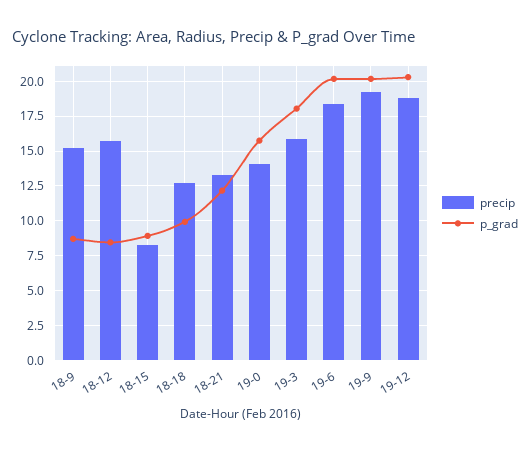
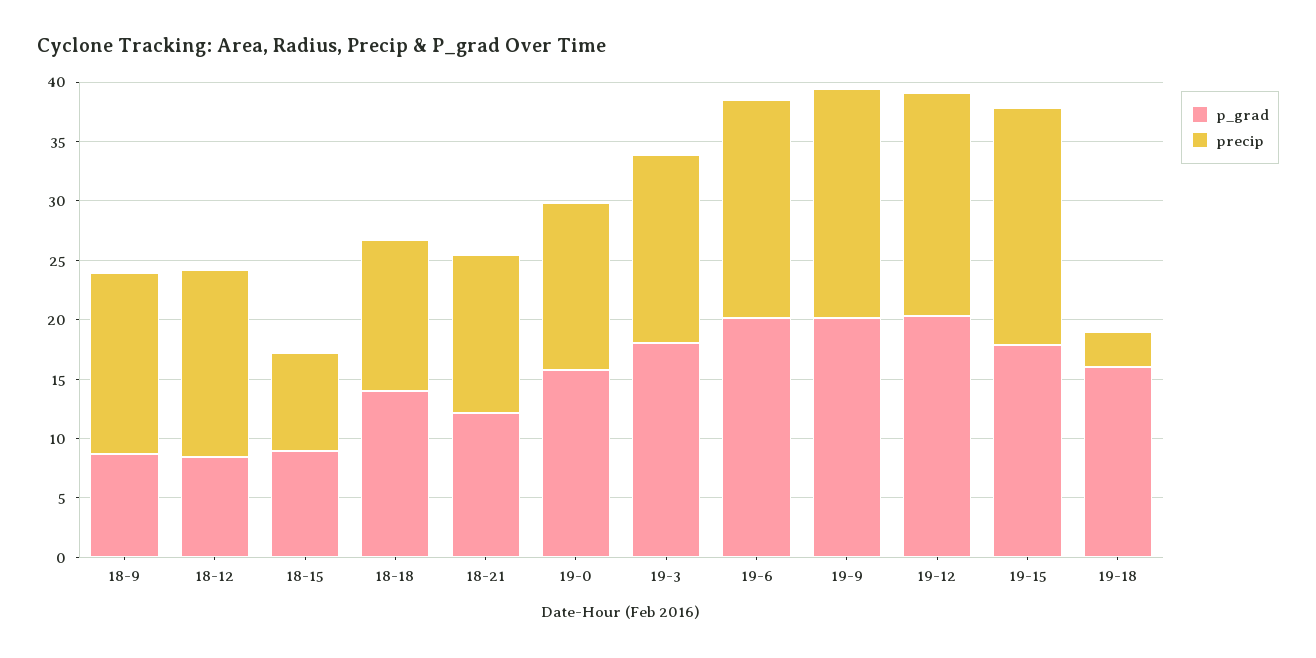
p_grad, 18-18: 10 -> 14
p_grad, 19-15: none -> 18
precip, 19-15: none -> 20
p_grad, 19-18: none -> 16
precip, 19-18: none -> 3

